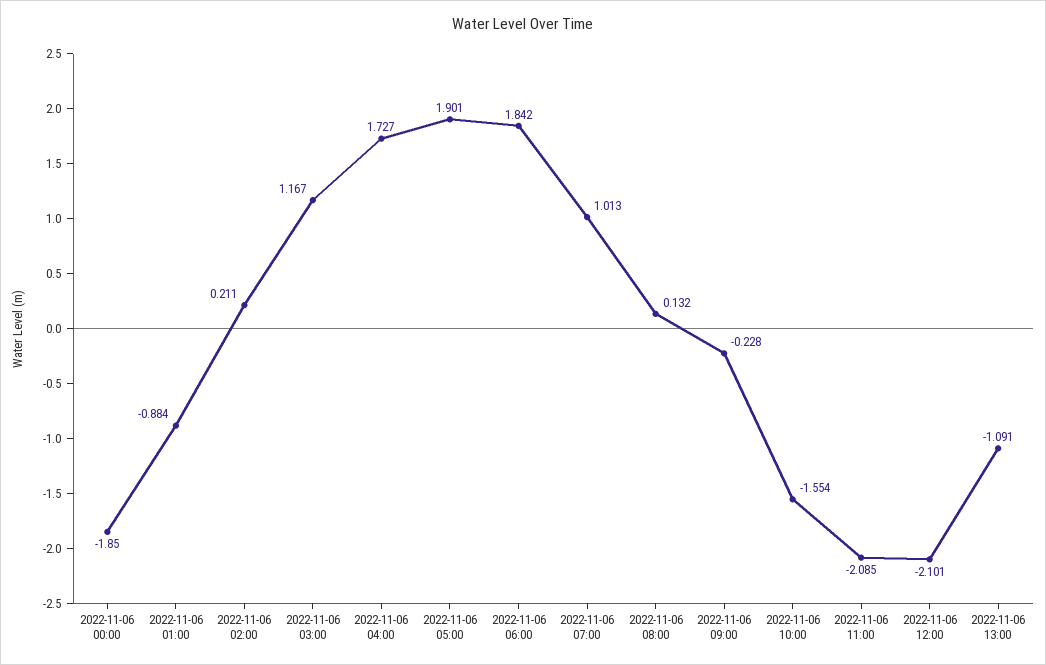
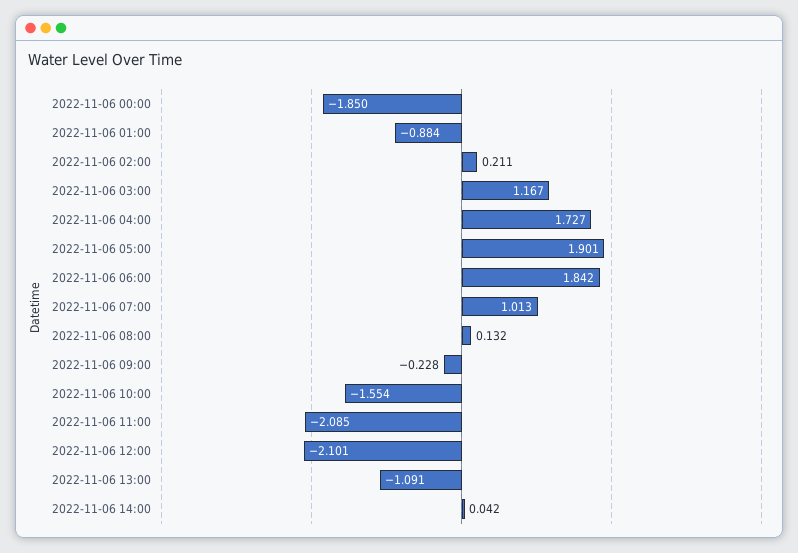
2022-11-06 14:00: none -> 0.042

